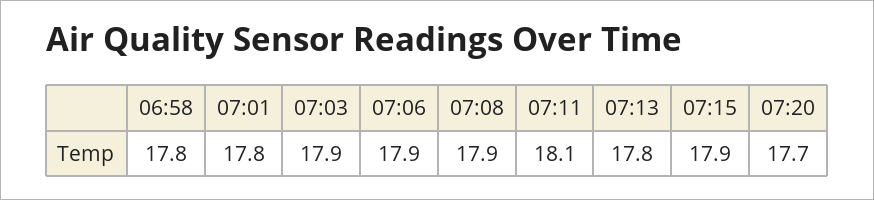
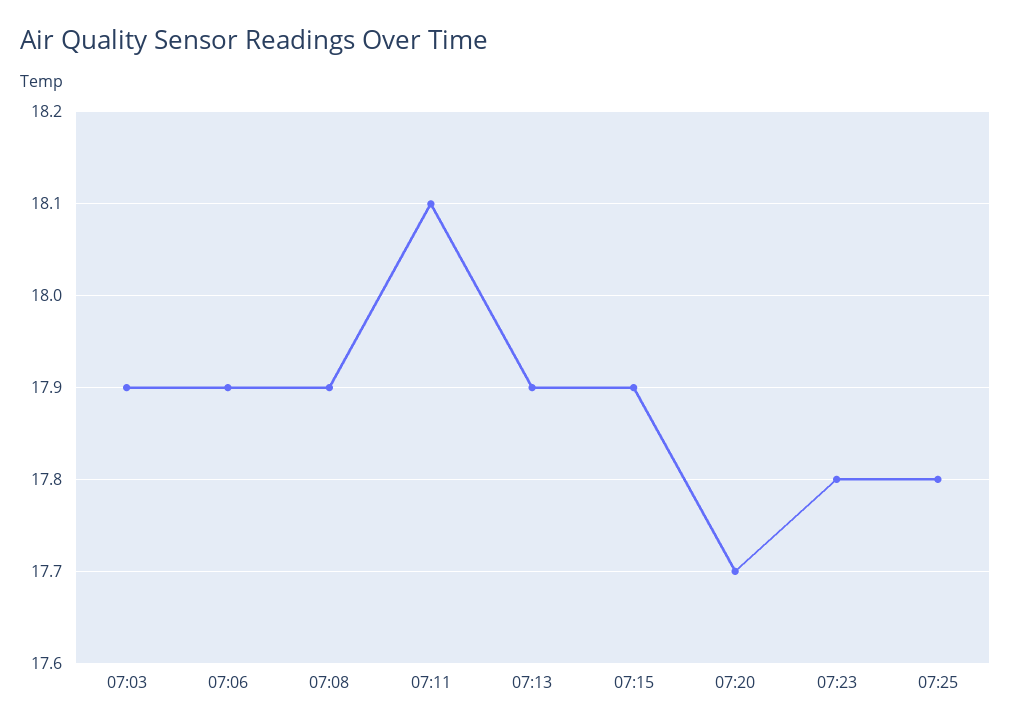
06:58: 17.8 -> none
07:01: 17.8 -> none
07:13: 17.8 -> 17.9
07:23: none -> 17.8
07:25: none -> 17.8

